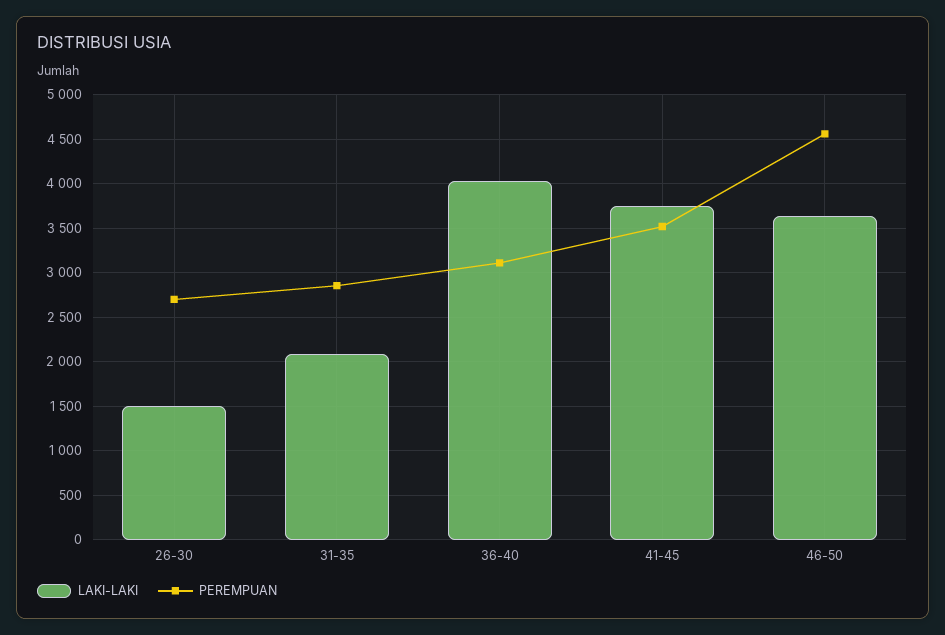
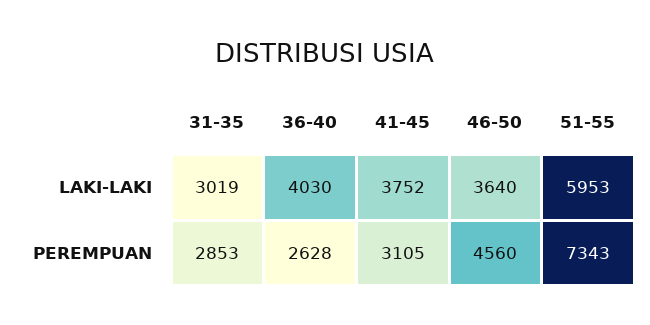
LAKI-LAKI, 26-30: 1500 -> none
PEREMPUAN, 26-30: 2700 -> none
LAKI-LAKI, 31-35: 2100 -> 3019
PEREMPUAN, 36-40: 3100 -> 2628
PEREMPUAN, 41-45: 3500 -> 3105
LAKI-LAKI, 51-55: none -> 5953
PEREMPUAN, 51-55: none -> 7343

